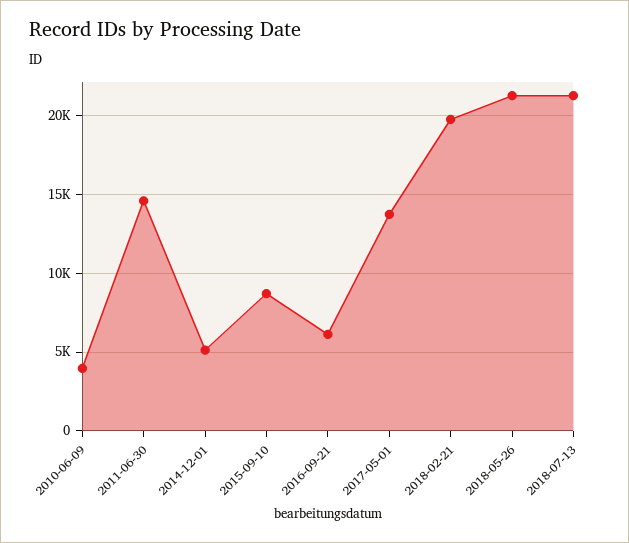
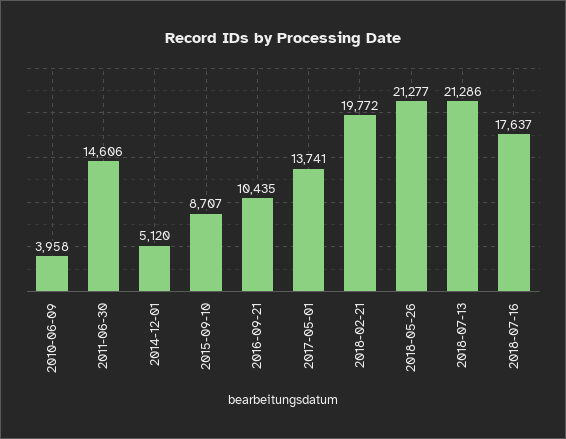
2016-09-21: 6000 -> 10435
2018-07-16: none -> 17637

